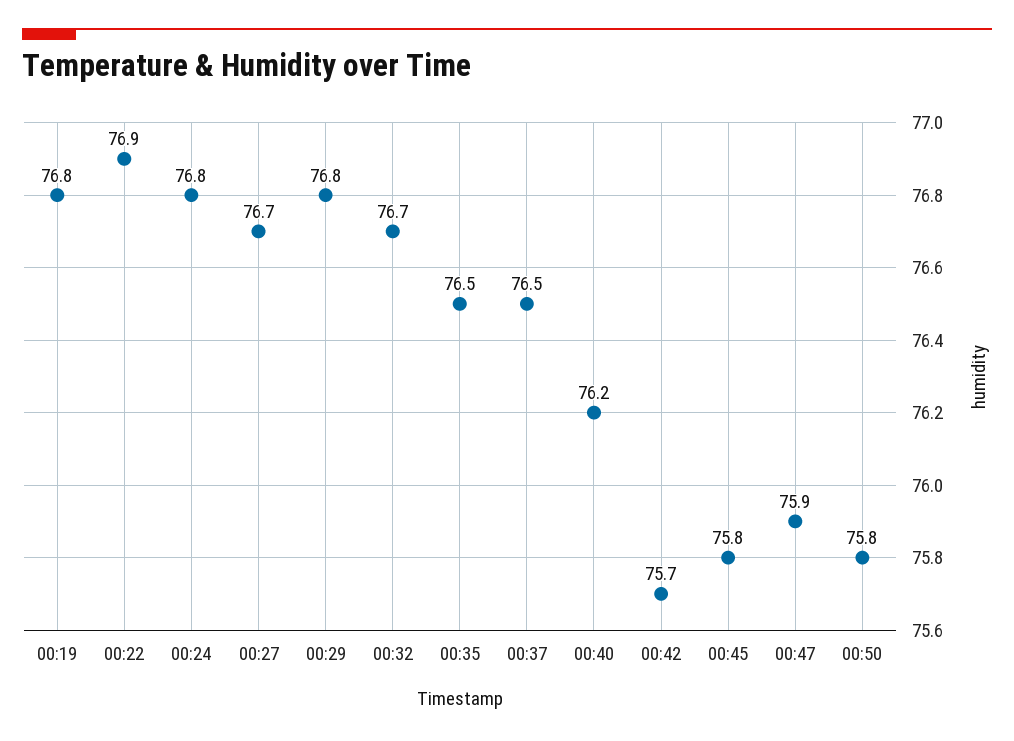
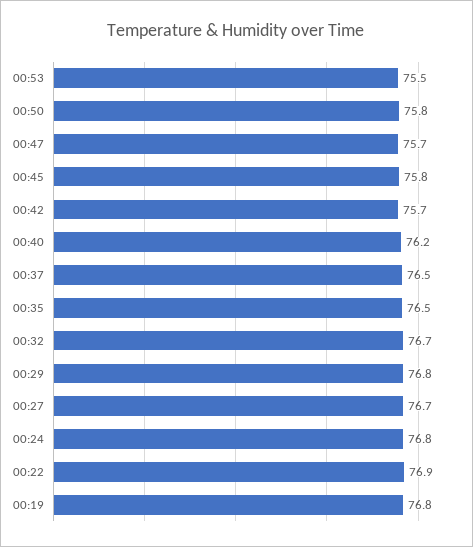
00:47: 75.9 -> 75.7
00:53: none -> 75.5

